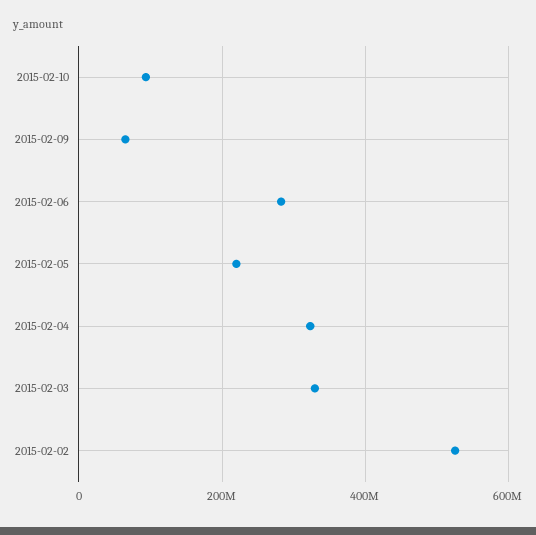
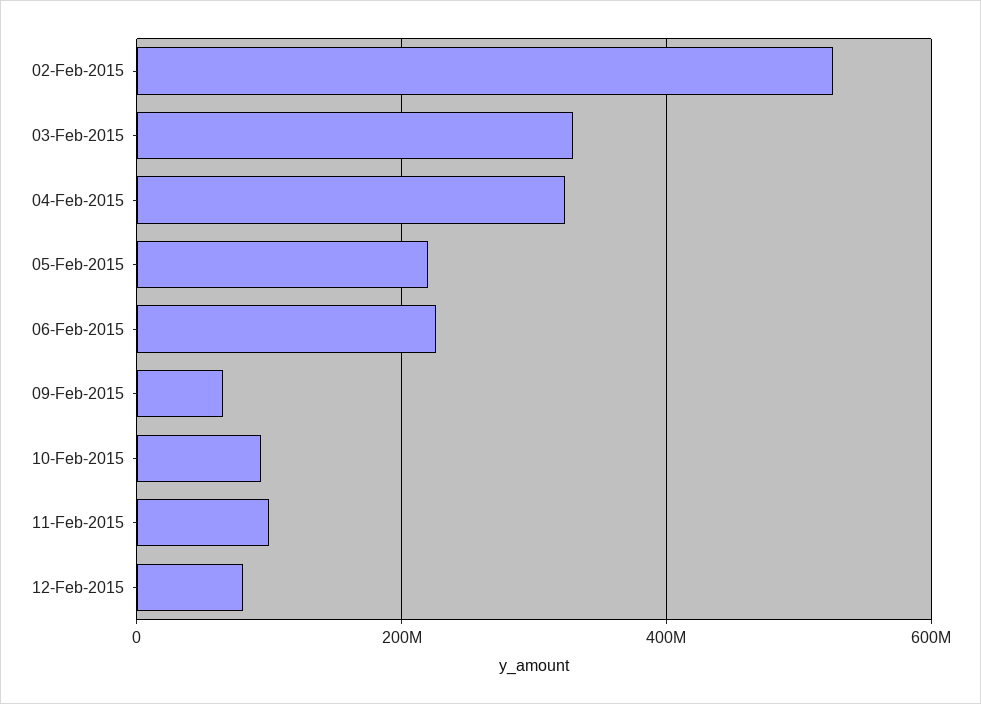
2015-02-06: 280000000 -> 220000000
11-Feb-2015: none -> 100000000
12-Feb-2015: none -> 80000000

